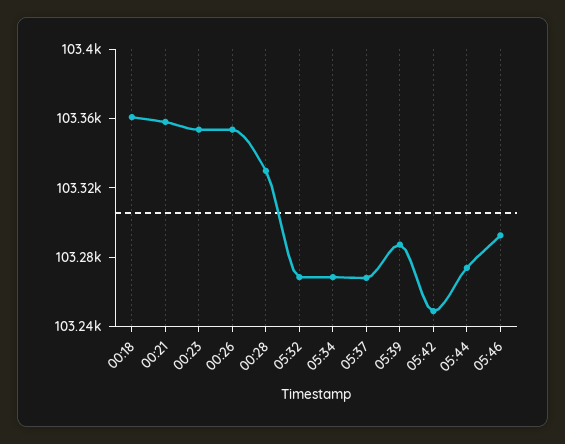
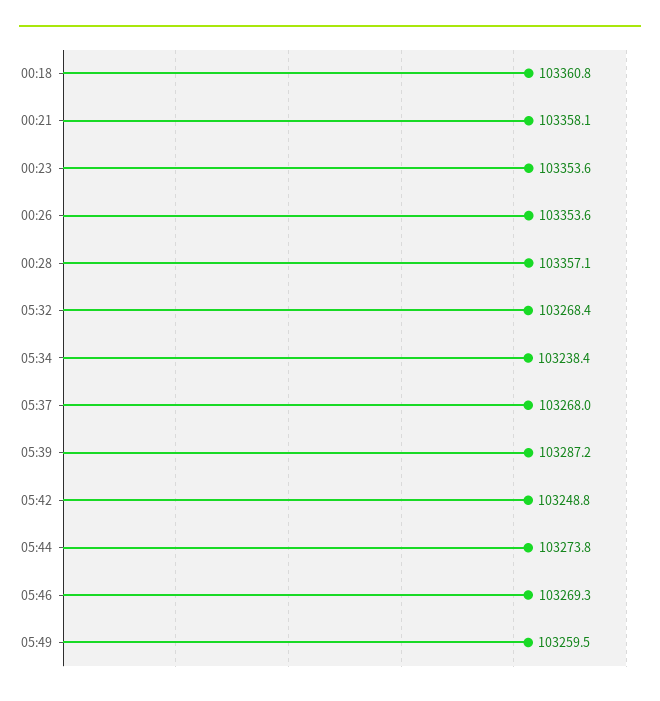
00:28: 103330 -> 103357.1
05:34: 103270 -> 103238.4
05:46: 103290 -> 103269.3
05:49: none -> 103259.5

